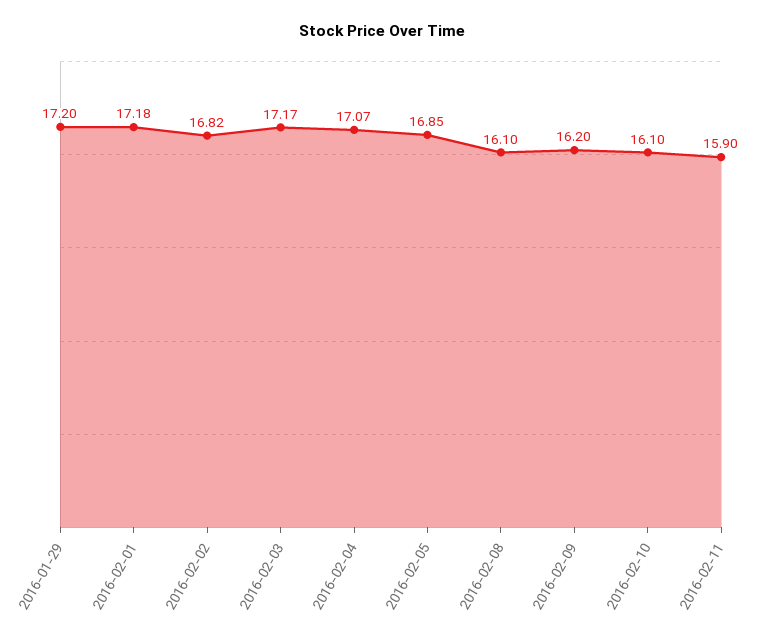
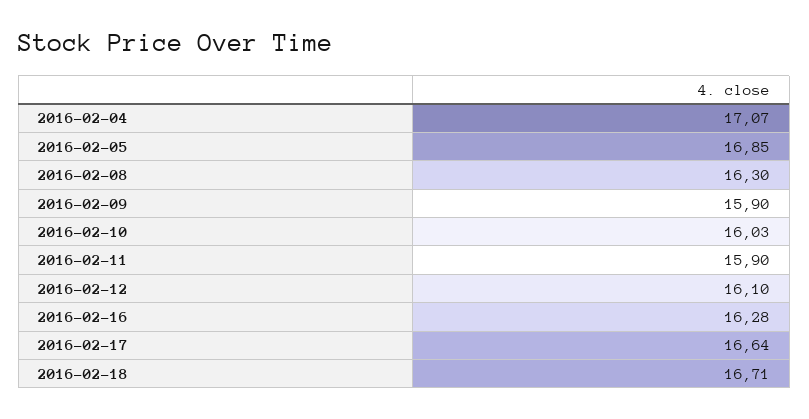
2016-01-29: 17.2 -> none
2016-02-01: 17.18 -> none
2016-02-02: 16.82 -> none
2016-02-03: 17.17 -> none
2016-02-08: 16.1 -> 16.3
2016-02-09: 16.2 -> 15.9
2016-02-10: 16.1 -> 16.03
2016-02-12: none -> 16.1
2016-02-16: none -> 16.28
2016-02-17: none -> 16.64
2016-02-18: none -> 16.71

